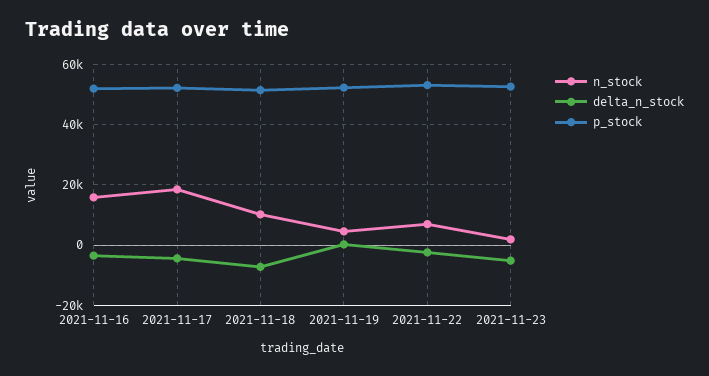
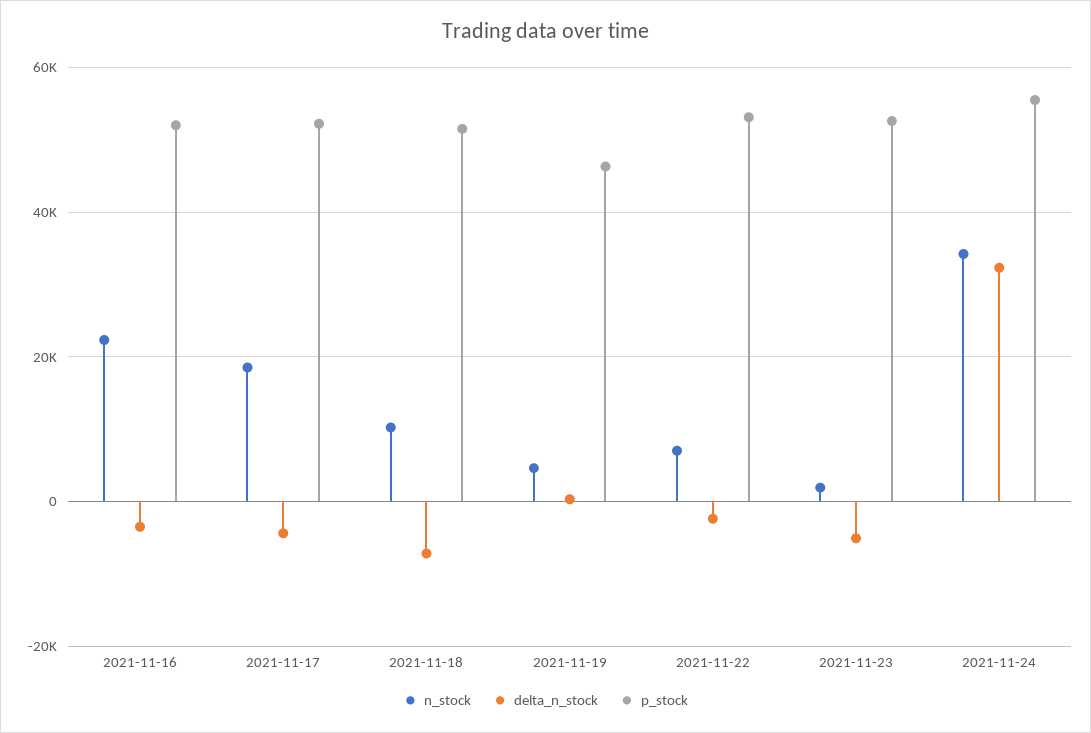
n_stock, 2021-11-16: 16000 -> 22000
p_stock, 2021-11-19: 52000 -> 46000
n_stock, 2021-11-24: none -> 34000
delta_n_stock, 2021-11-24: none -> 32000
p_stock, 2021-11-24: none -> 56000

